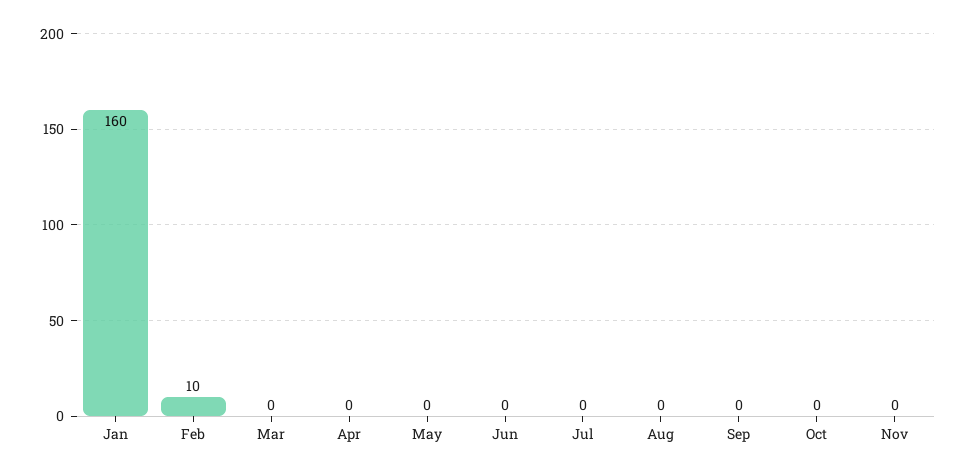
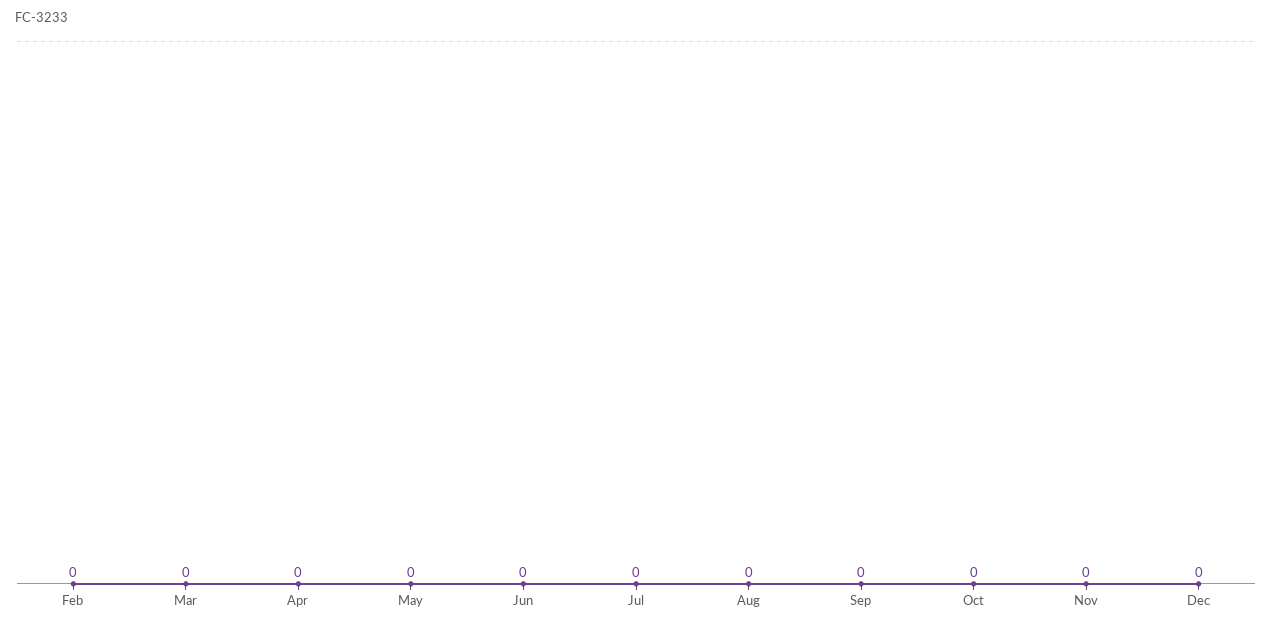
Jan: 160 -> none
Feb: 10 -> 0
Dec: none -> 0

